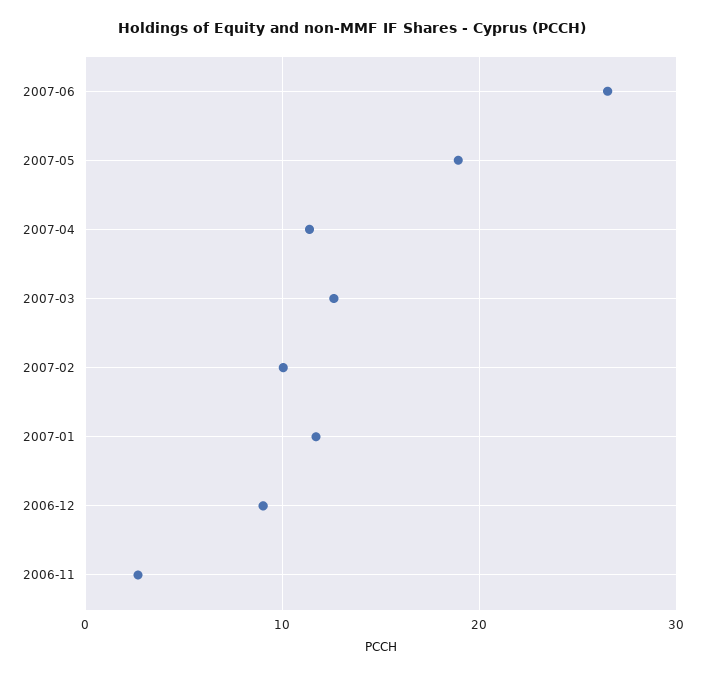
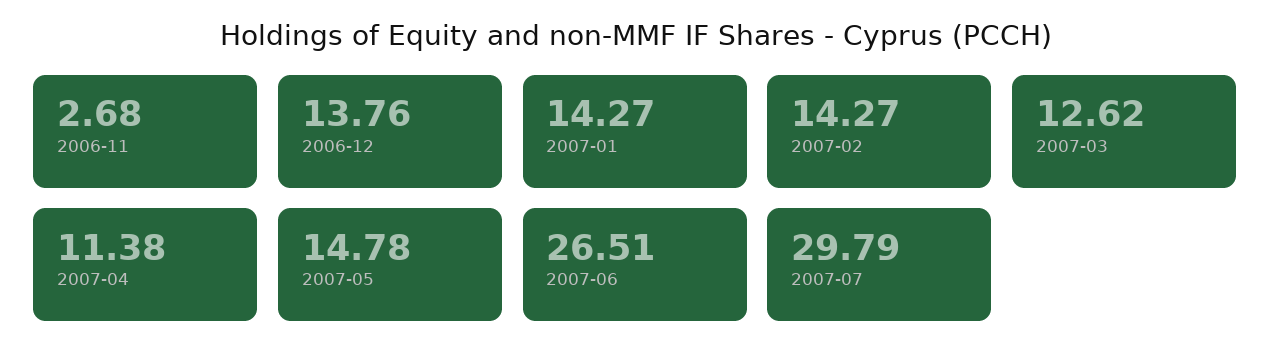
2007-05: 19 -> 14.78
2007-02: 10 -> 14.27
2007-01: 12 -> 14.27
2006-12: 9 -> 13.76
2007-07: none -> 29.79

